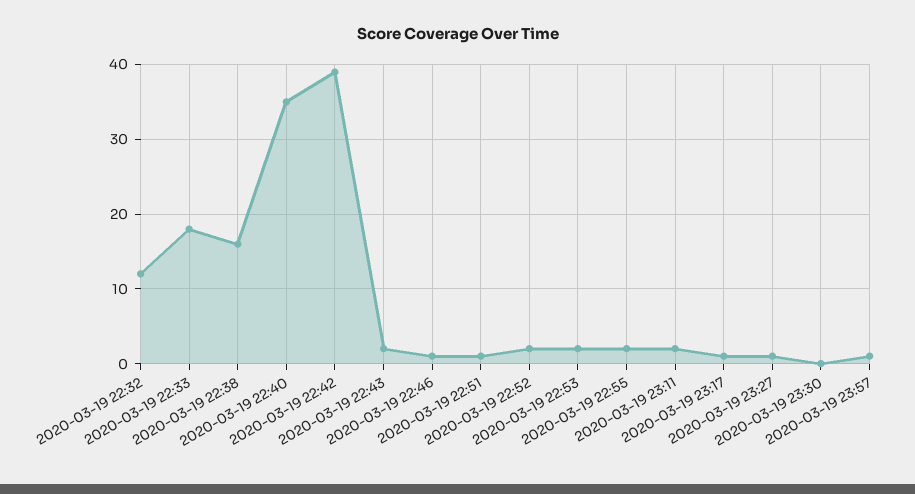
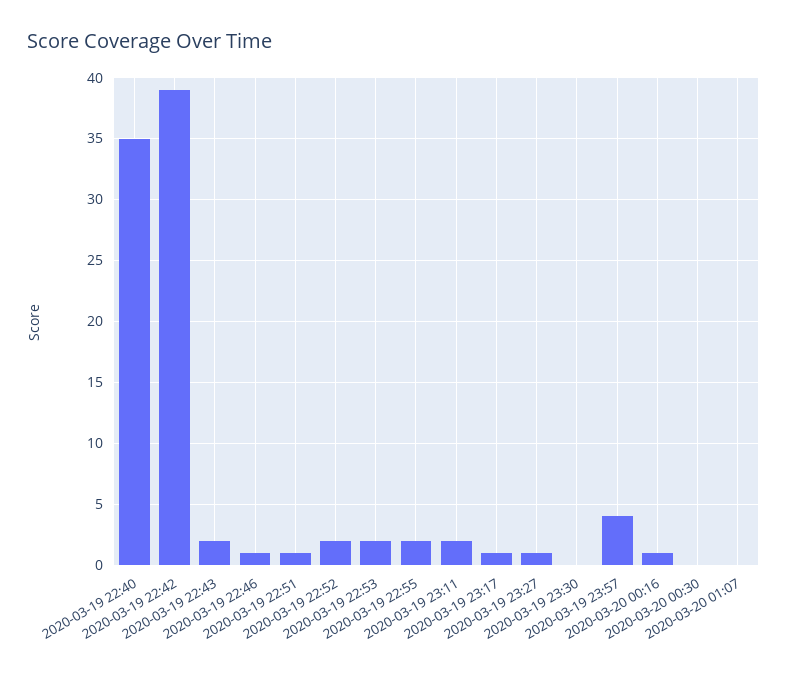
2020-03-19 22:32: 12 -> none
2020-03-19 22:33: 18 -> none
2020-03-19 22:38: 16 -> none
2020-03-19 23:57: 1 -> 4
2020-03-20 00:16: none -> 1
2020-03-20 00:30: none -> 0
2020-03-20 01:07: none -> 0

